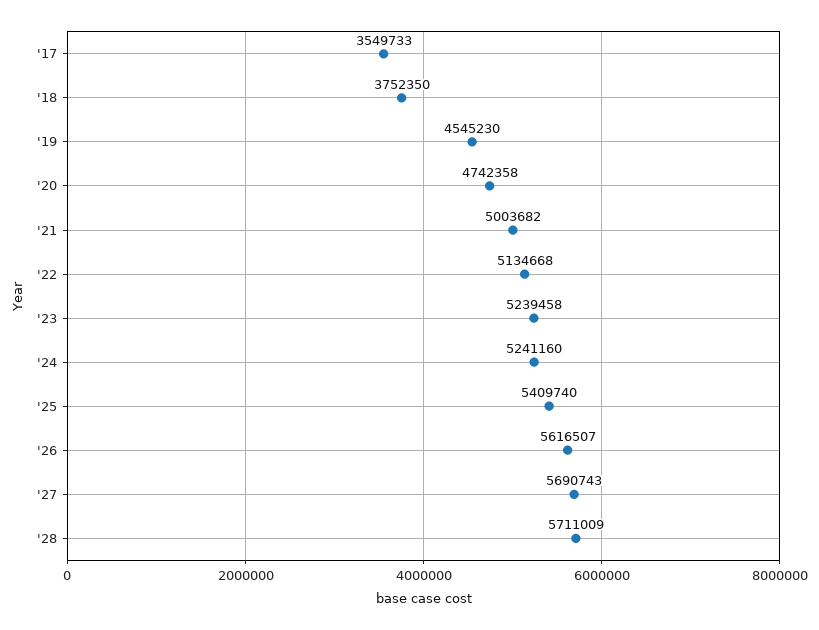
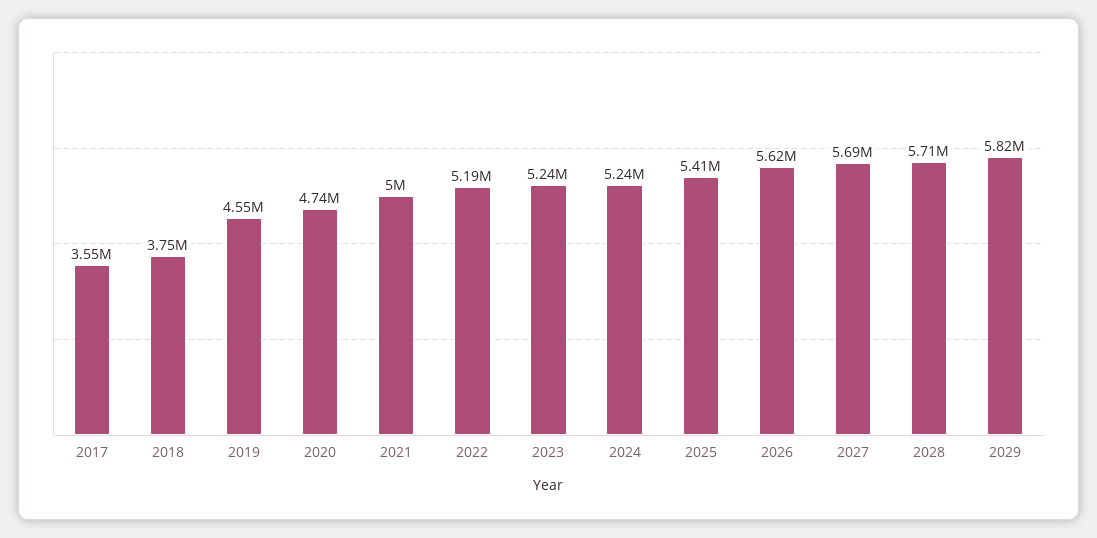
'22: 5134668 -> 5190000
2029: none -> 5820000

